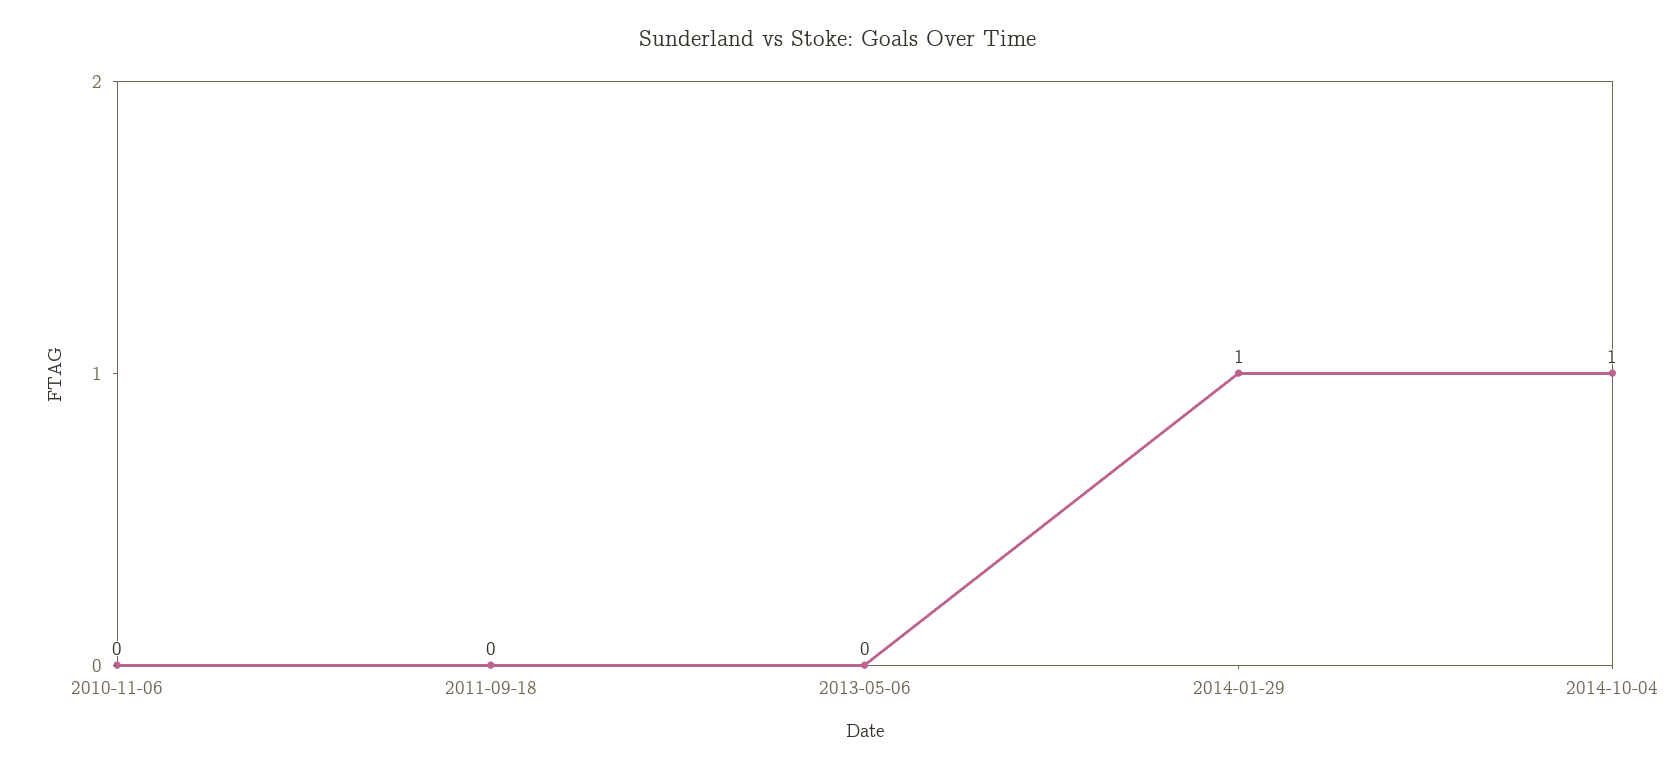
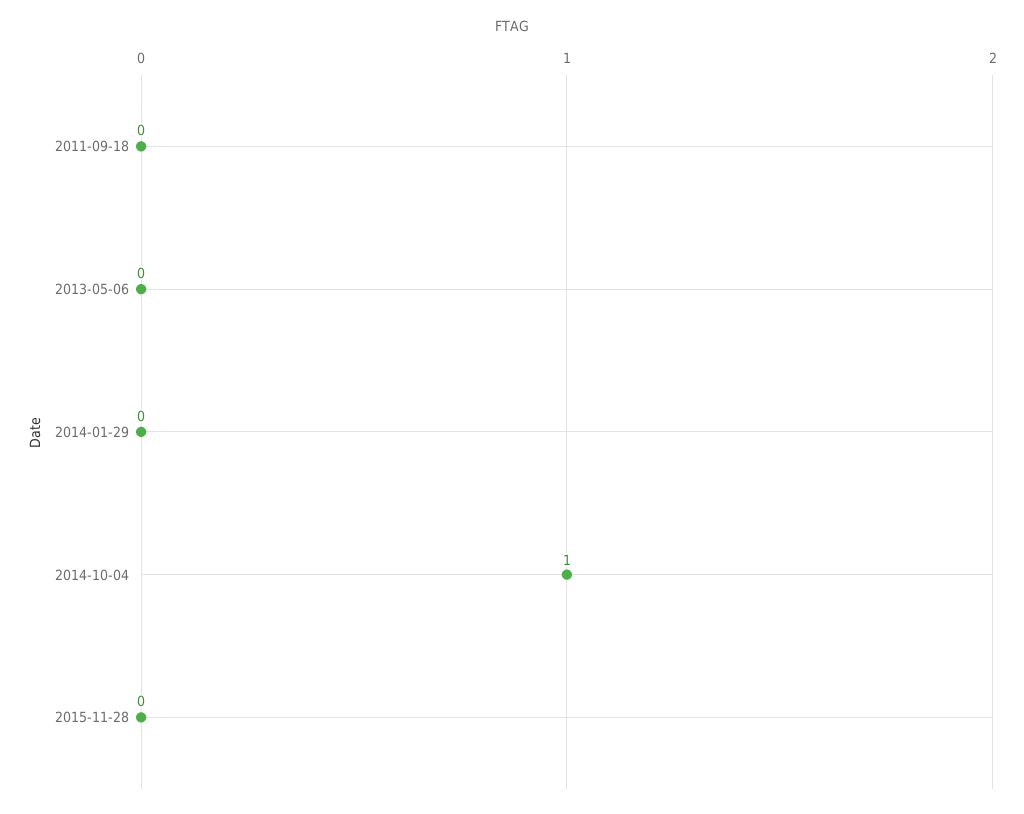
2010-11-06: 0 -> none
2014-01-29: 1 -> 0
2015-11-28: none -> 0

